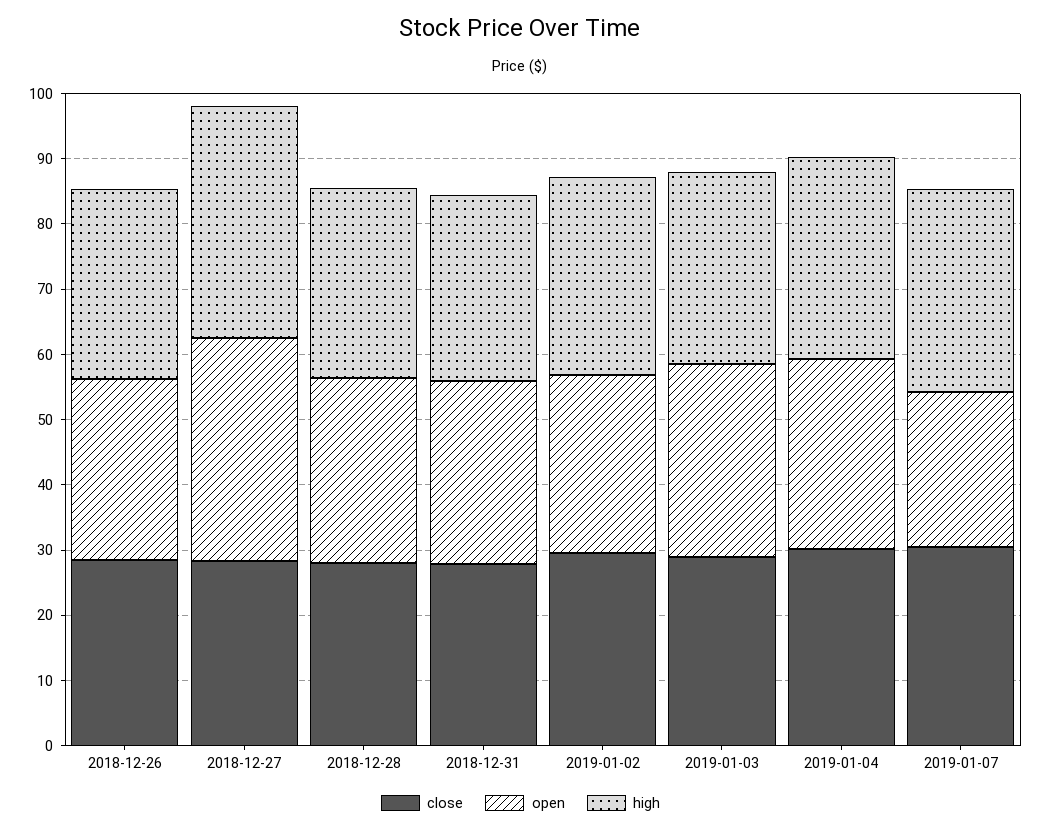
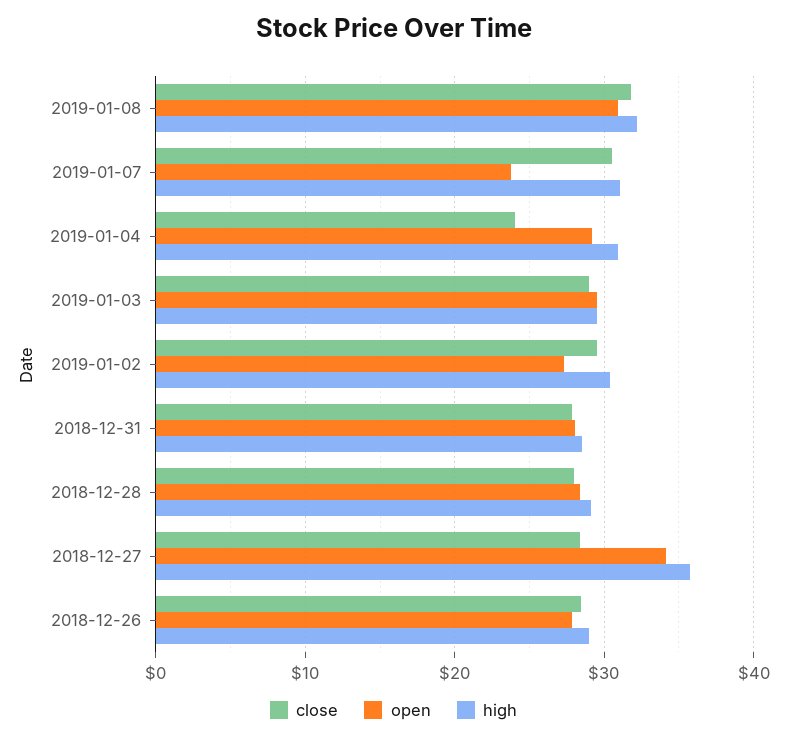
close, 2019-01-04: 30 -> 24
close, 2019-01-08: none -> 32
open, 2019-01-08: none -> 31
high, 2019-01-08: none -> 32

